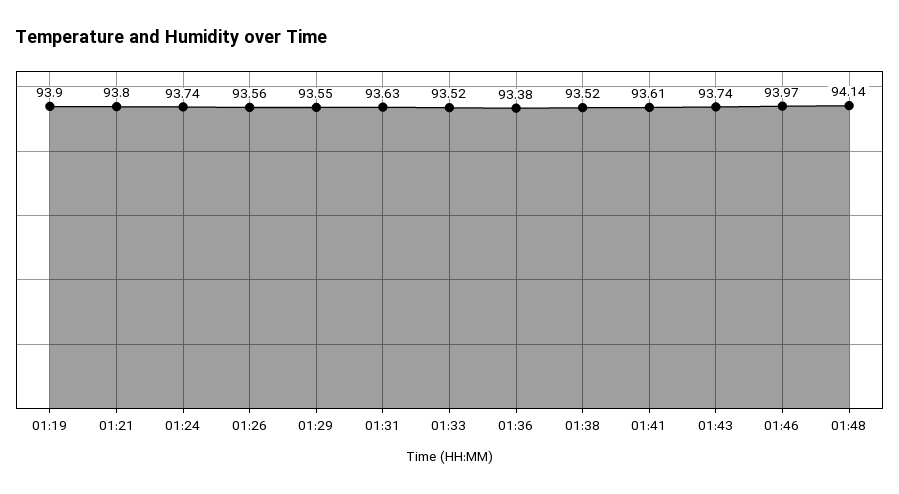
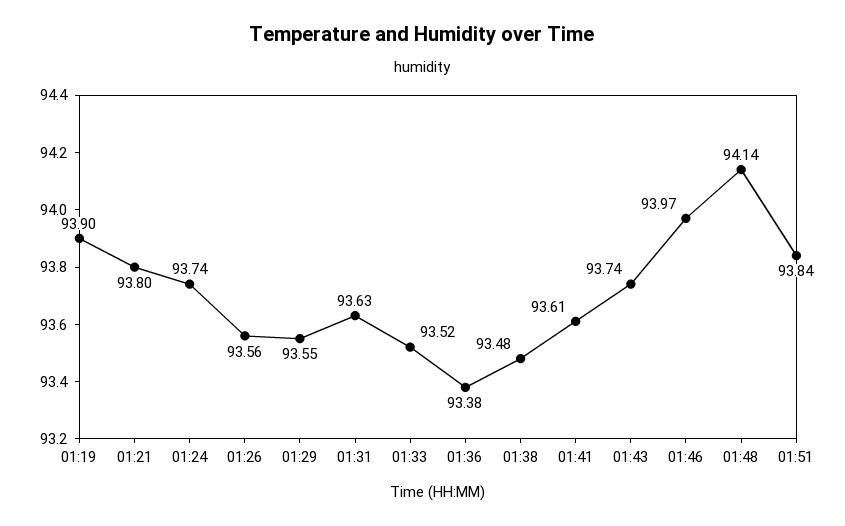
01:38: 93.52 -> 93.48
01:51: none -> 93.84

